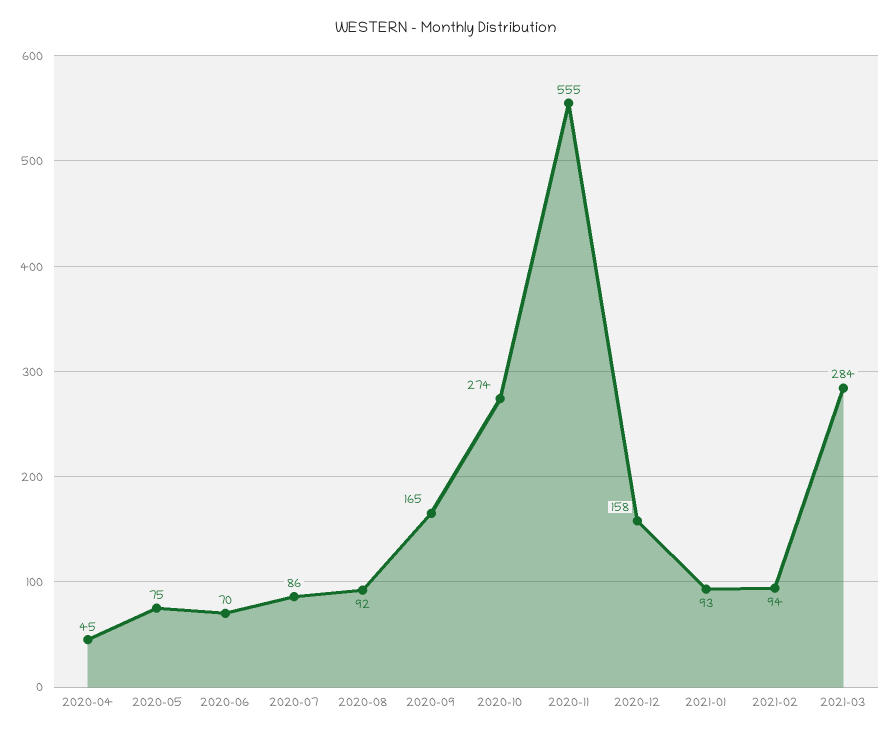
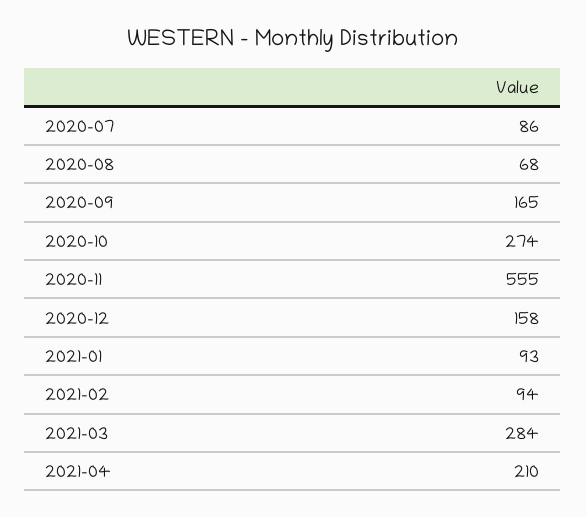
2020-04: 45 -> none
2020-05: 75 -> none
2020-06: 70 -> none
2020-08: 92 -> 68
2021-04: none -> 210

